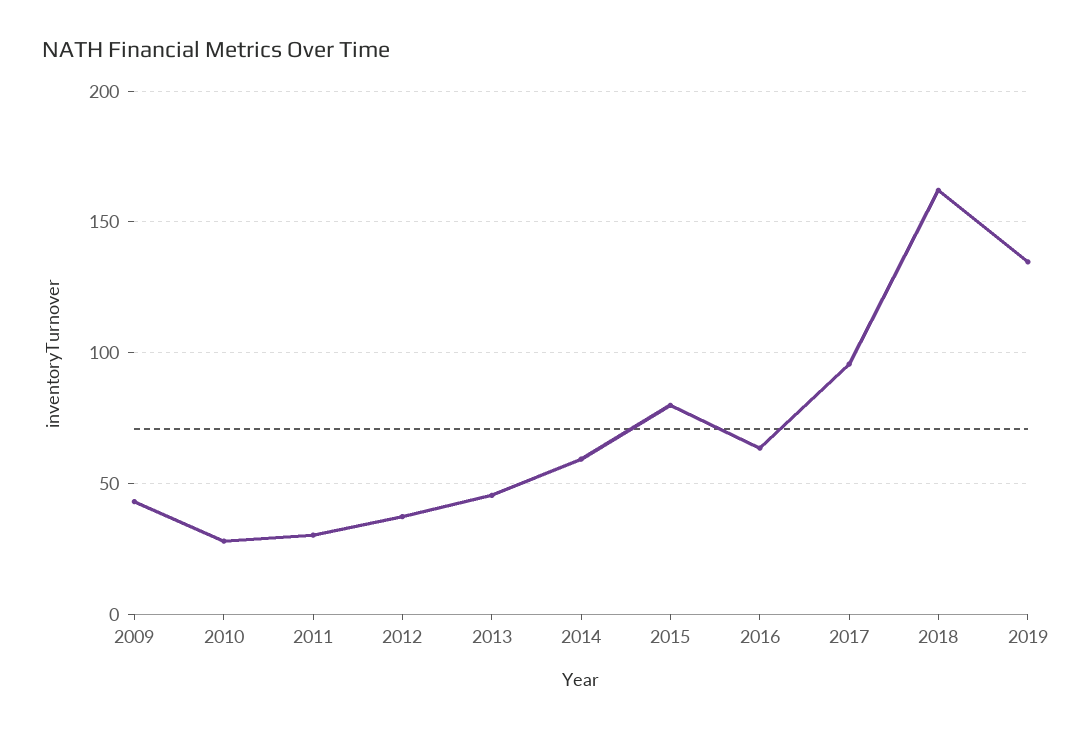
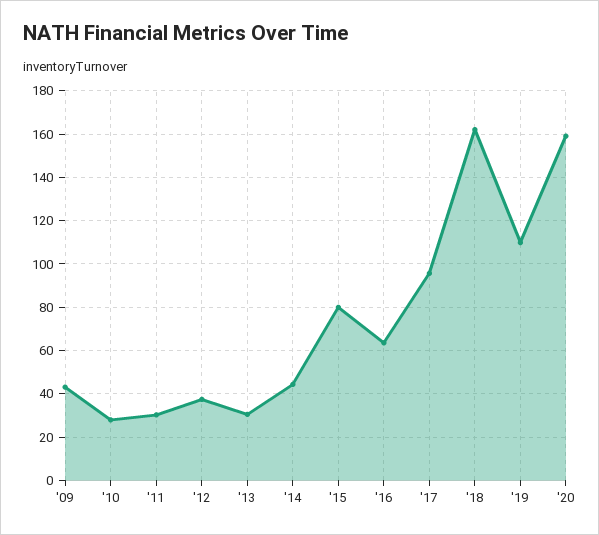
2013: 45 -> 30
2014: 60 -> 45
2019: 135 -> 110
'20: none -> 160

